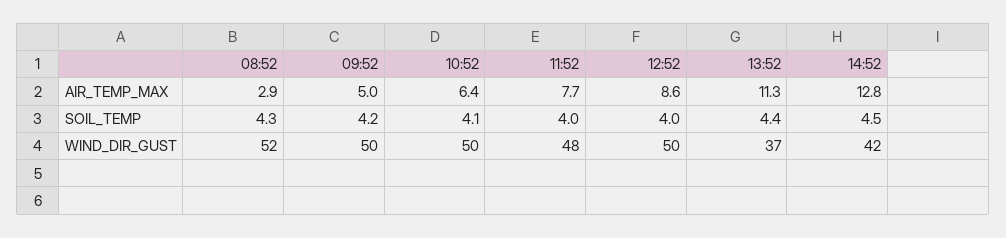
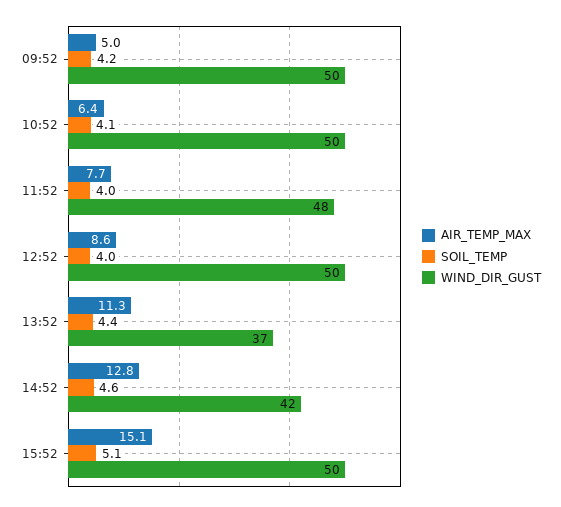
AIR_TEMP_MAX, 08:52: 2.9 -> none
SOIL_TEMP, 08:52: 4.3 -> none
SOIL_TEMP, 14:52: 4.5 -> 4.6
WIND_DIR_GUST, 08:52: 52 -> none
AIR_TEMP_MAX, 15:52: none -> 15.1
SOIL_TEMP, 15:52: none -> 5.1
WIND_DIR_GUST, 15:52: none -> 50

